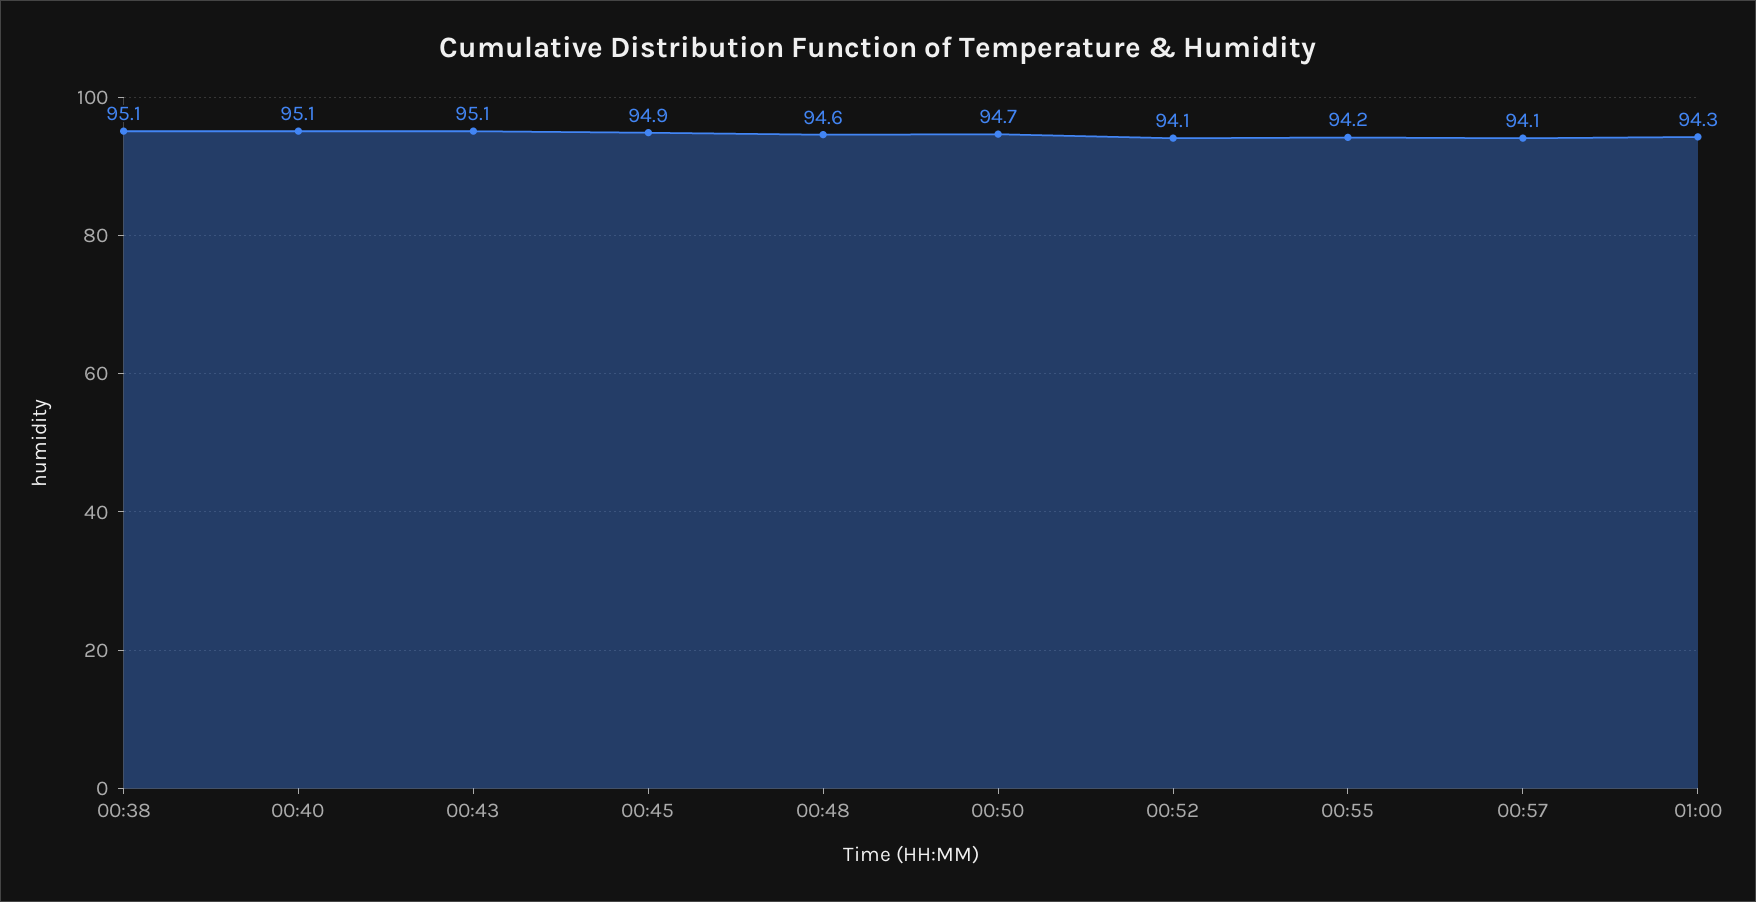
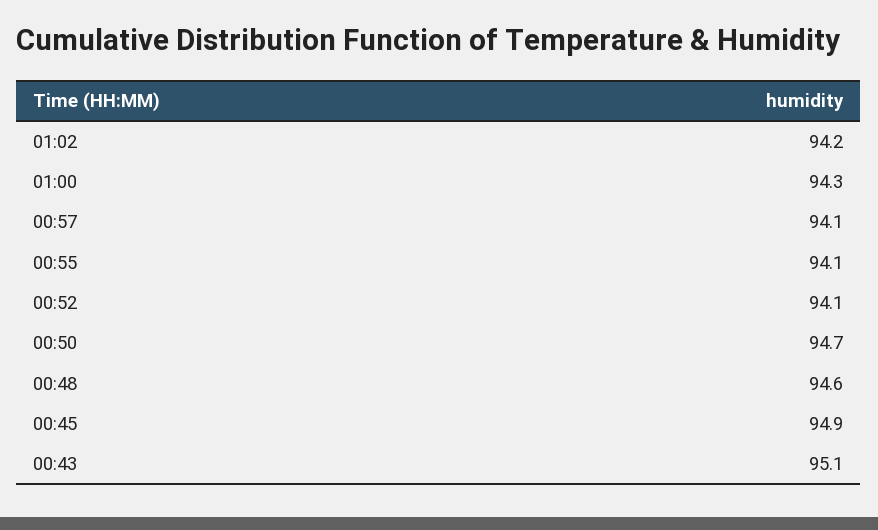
00:38: 95.1 -> none
00:40: 95.1 -> none
00:55: 94.2 -> 94.1
01:02: none -> 94.2

